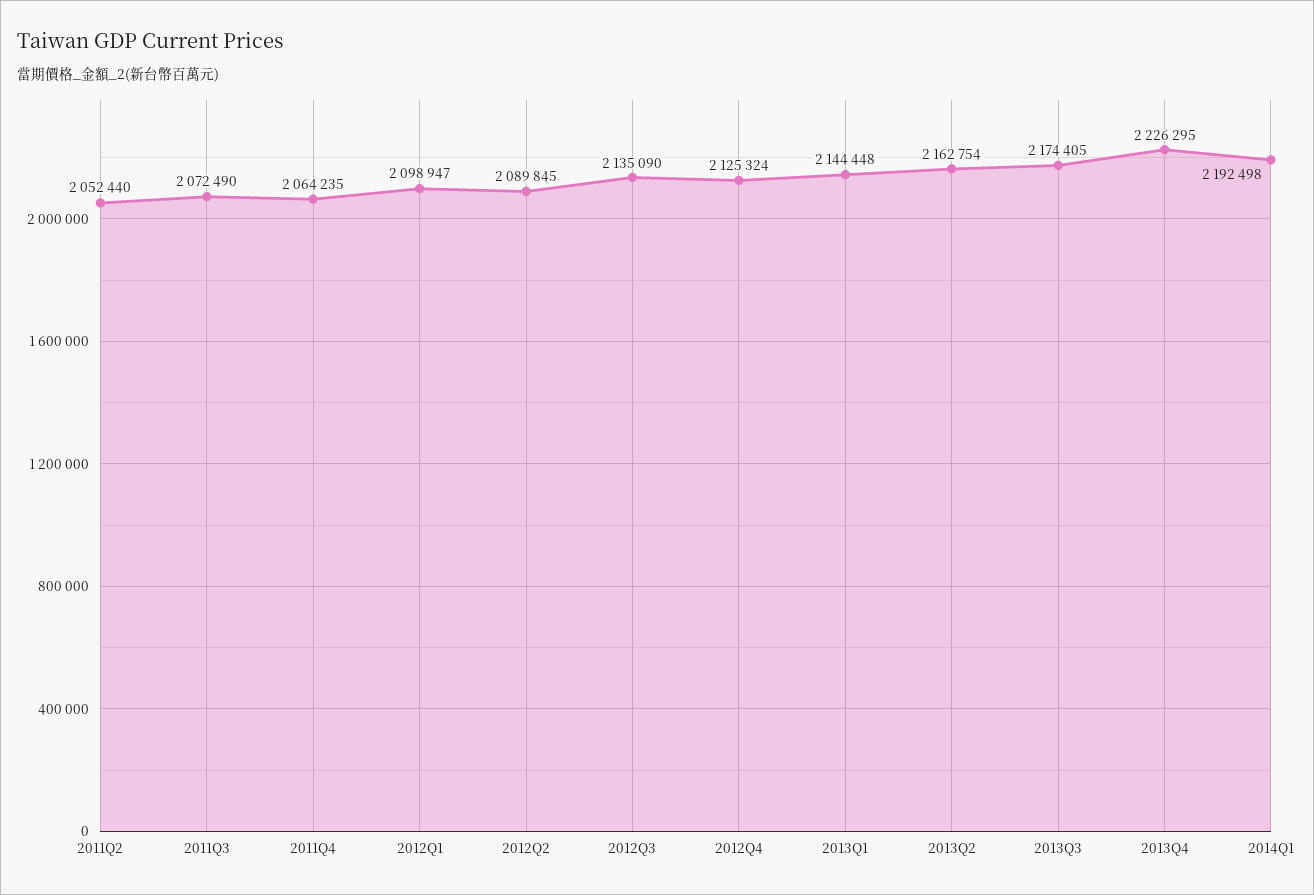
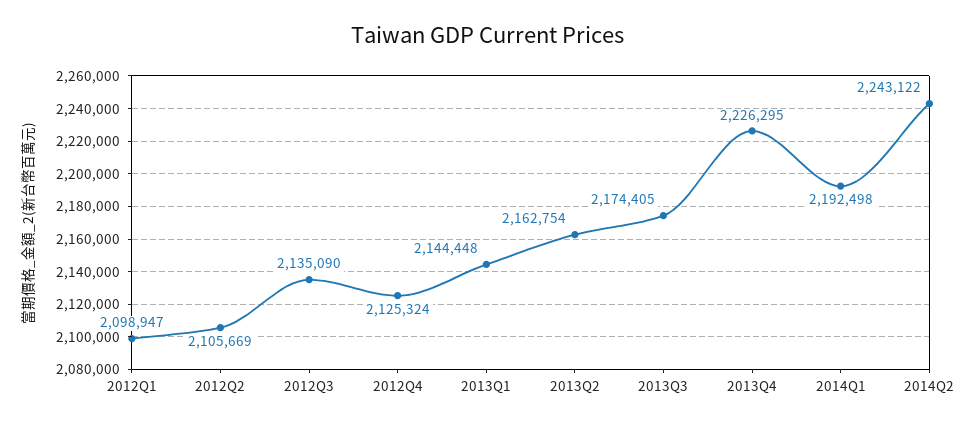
2011Q2: 2052440 -> none
2011Q3: 2072490 -> none
2011Q4: 2064235 -> none
2012Q2: 2089845 -> 2105669
2014Q2: none -> 2243122

